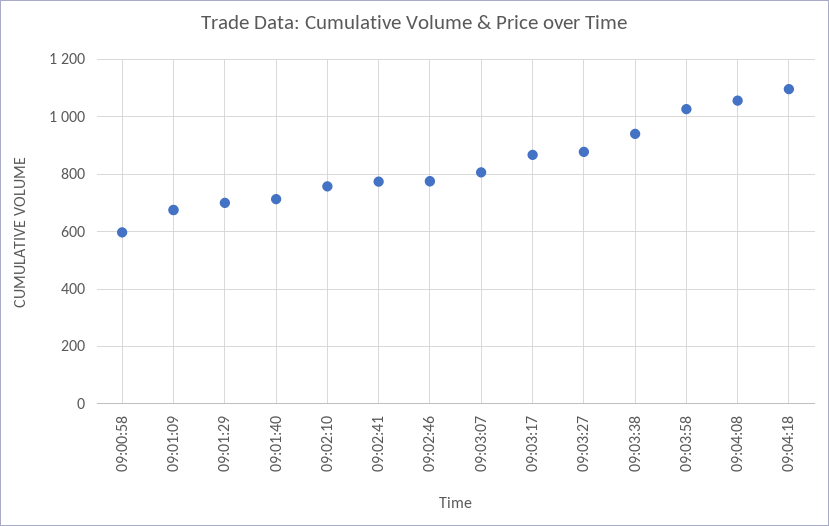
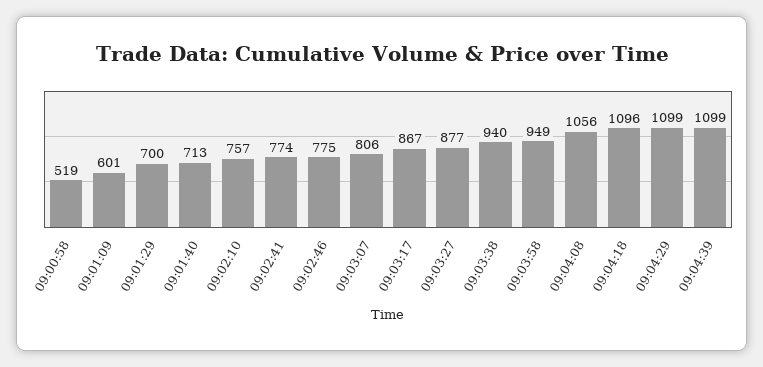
09:00:58: 600 -> 519
09:01:09: 675 -> 601
09:03:58: 1025 -> 949
09:04:29: none -> 1099
09:04:39: none -> 1099

